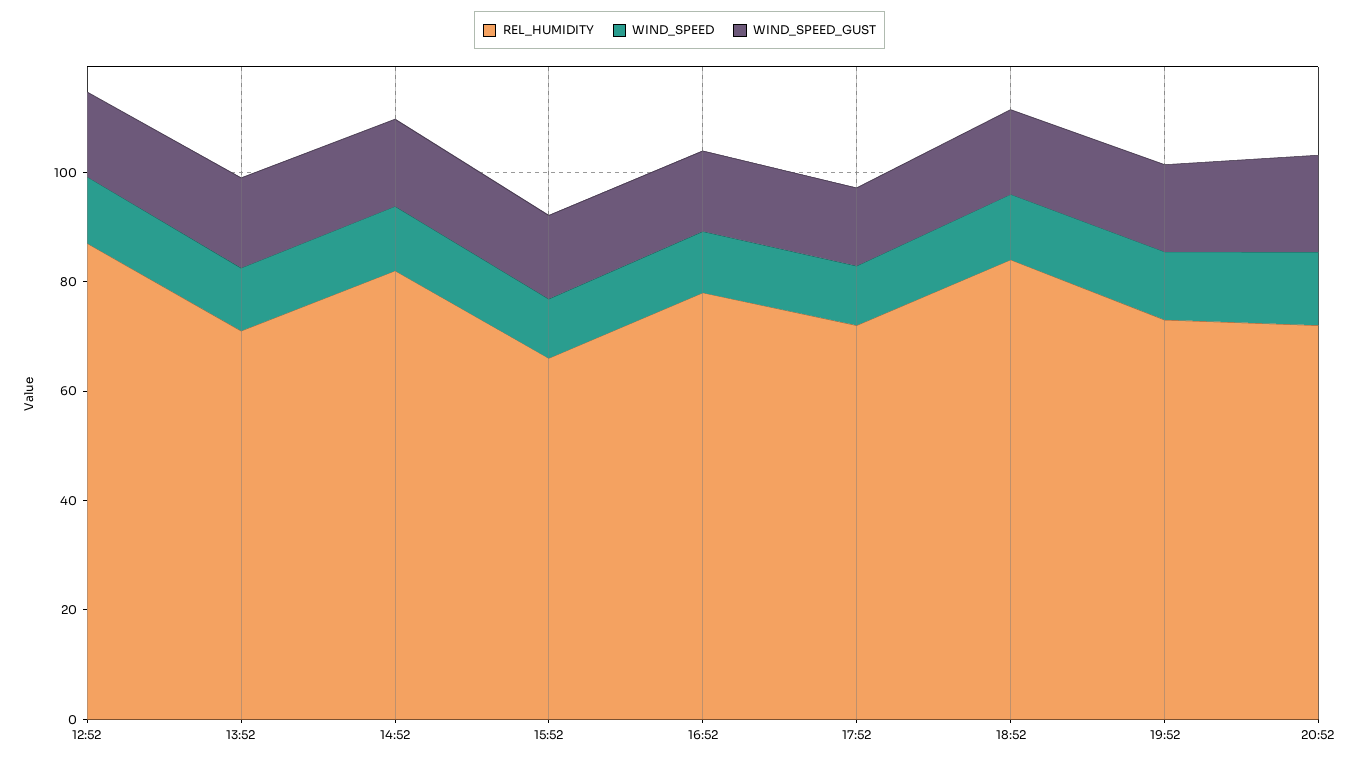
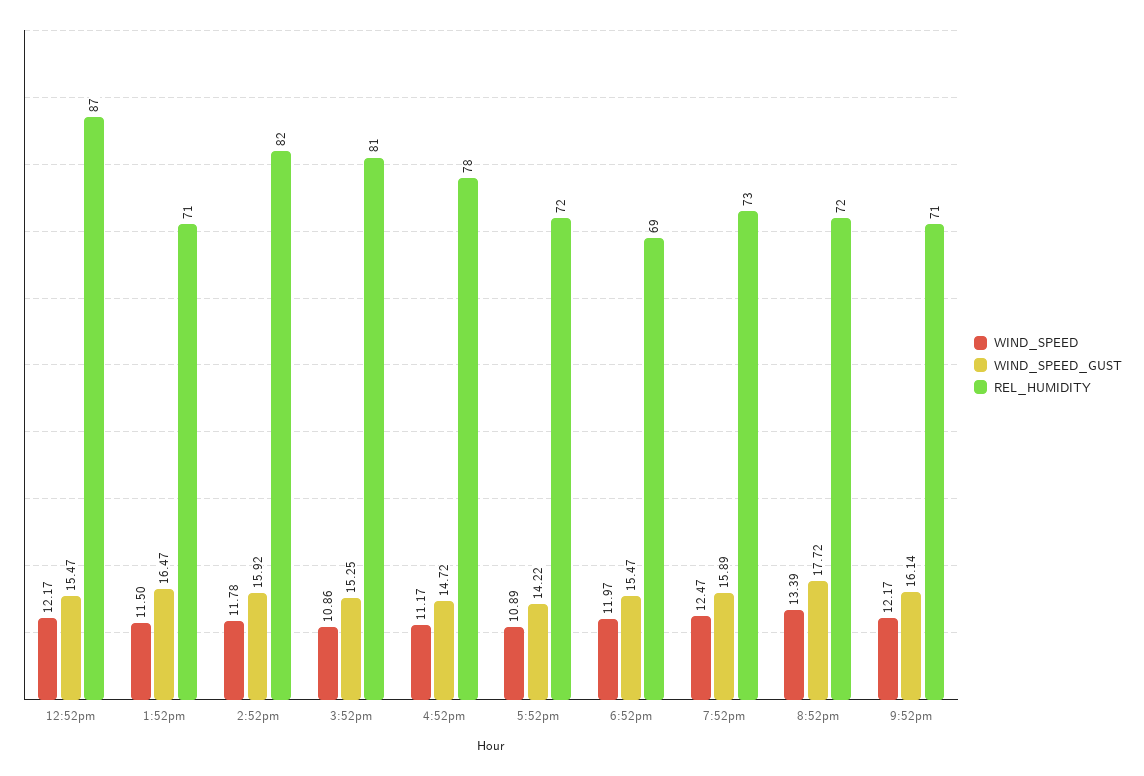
REL_HUMIDITY, 15:52: 65 -> 81
REL_HUMIDITY, 18:52: 85 -> 69
WIND_SPEED, 9:52pm: none -> 12.17
WIND_SPEED_GUST, 9:52pm: none -> 16.14
REL_HUMIDITY, 9:52pm: none -> 71

